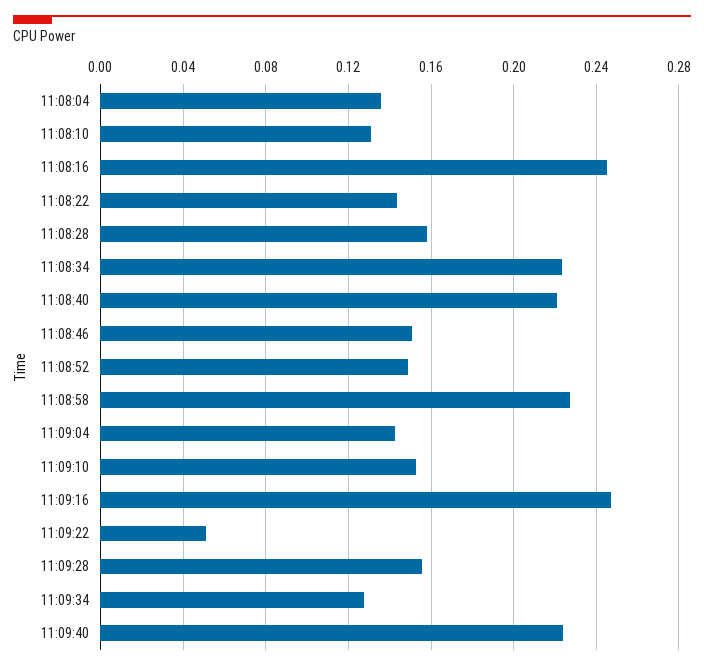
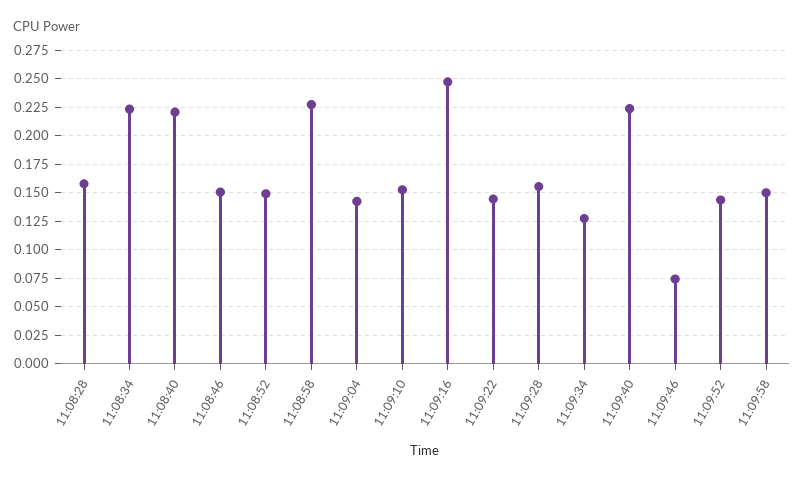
11:08:04: 0.135 -> none
11:08:10: 0.13 -> none
11:08:16: 0.245 -> none
11:08:22: 0.145 -> none
11:09:22: 0.05 -> 0.15
11:09:46: none -> 0.075
11:09:52: none -> 0.15
11:09:58: none -> 0.15

